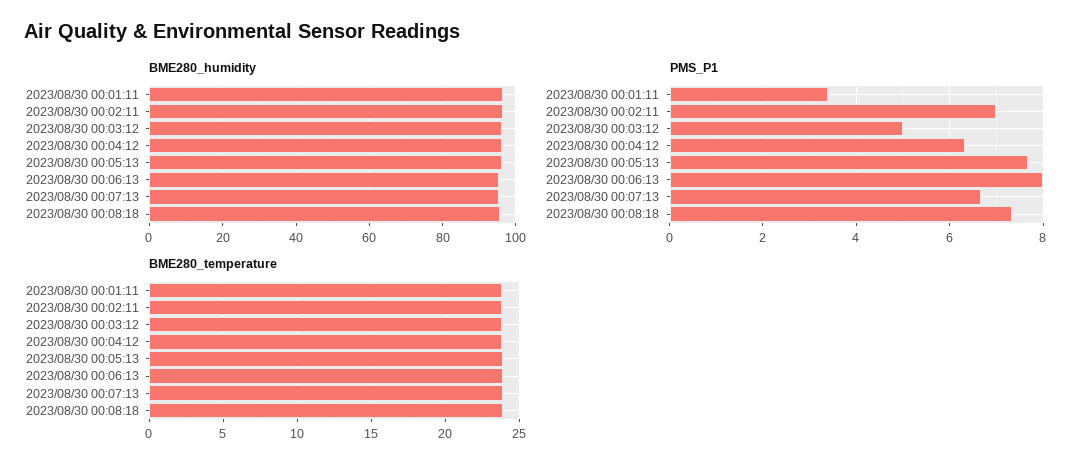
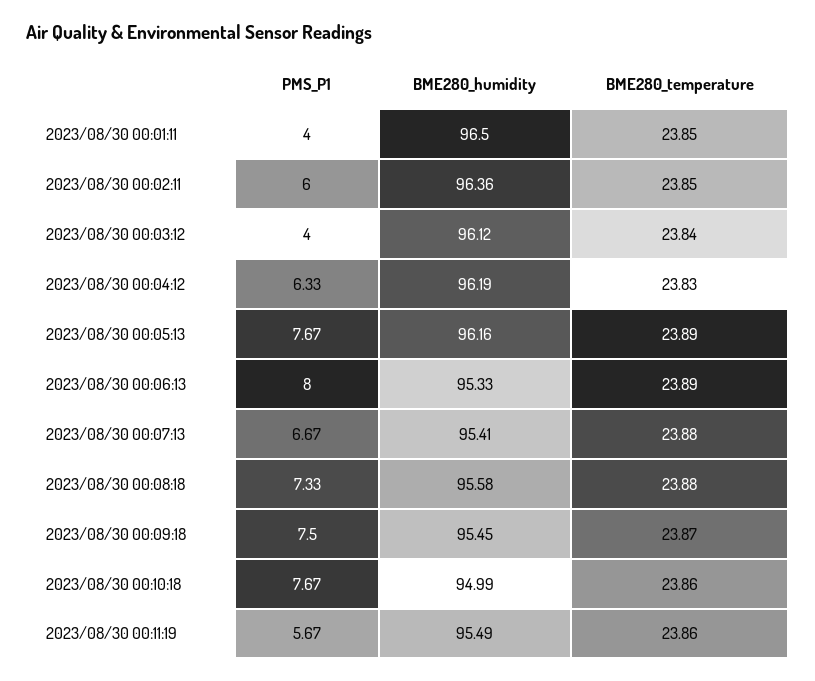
PMS_P1, 2023/08/30 00:01:11: 3.4 -> 4
PMS_P1, 2023/08/30 00:02:11: 7 -> 6
PMS_P1, 2023/08/30 00:03:12: 5 -> 4
PMS_P1, 2023/08/30 00:09:18: none -> 7.5
BME280_humidity, 2023/08/30 00:09:18: none -> 95.45
BME280_temperature, 2023/08/30 00:09:18: none -> 23.87
PMS_P1, 2023/08/30 00:10:18: none -> 7.67
BME280_humidity, 2023/08/30 00:10:18: none -> 94.99
BME280_temperature, 2023/08/30 00:10:18: none -> 23.86
PMS_P1, 2023/08/30 00:11:19: none -> 5.67
BME280_humidity, 2023/08/30 00:11:19: none -> 95.49
BME280_temperature, 2023/08/30 00:11:19: none -> 23.86

